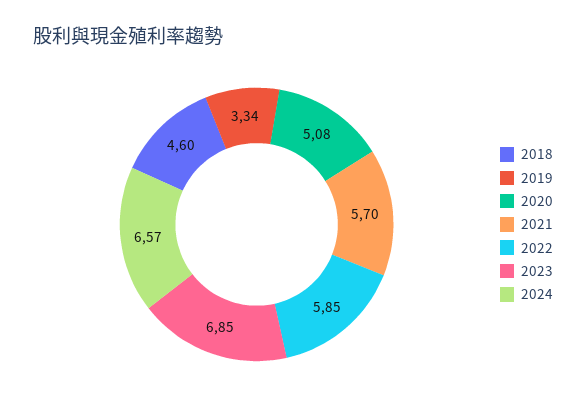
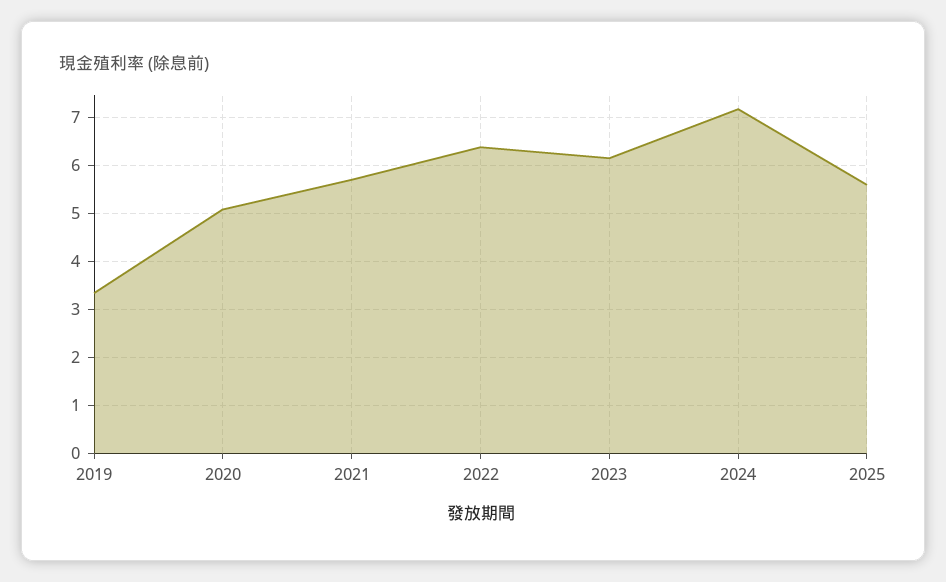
2018: 4.6 -> none
2022: 5.85 -> 6.4
2023: 6.85 -> 6.2
2024: 6.57 -> 7.2
2025: none -> 5.6

